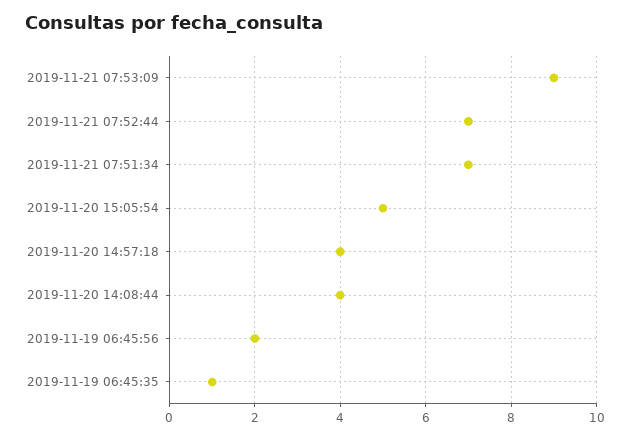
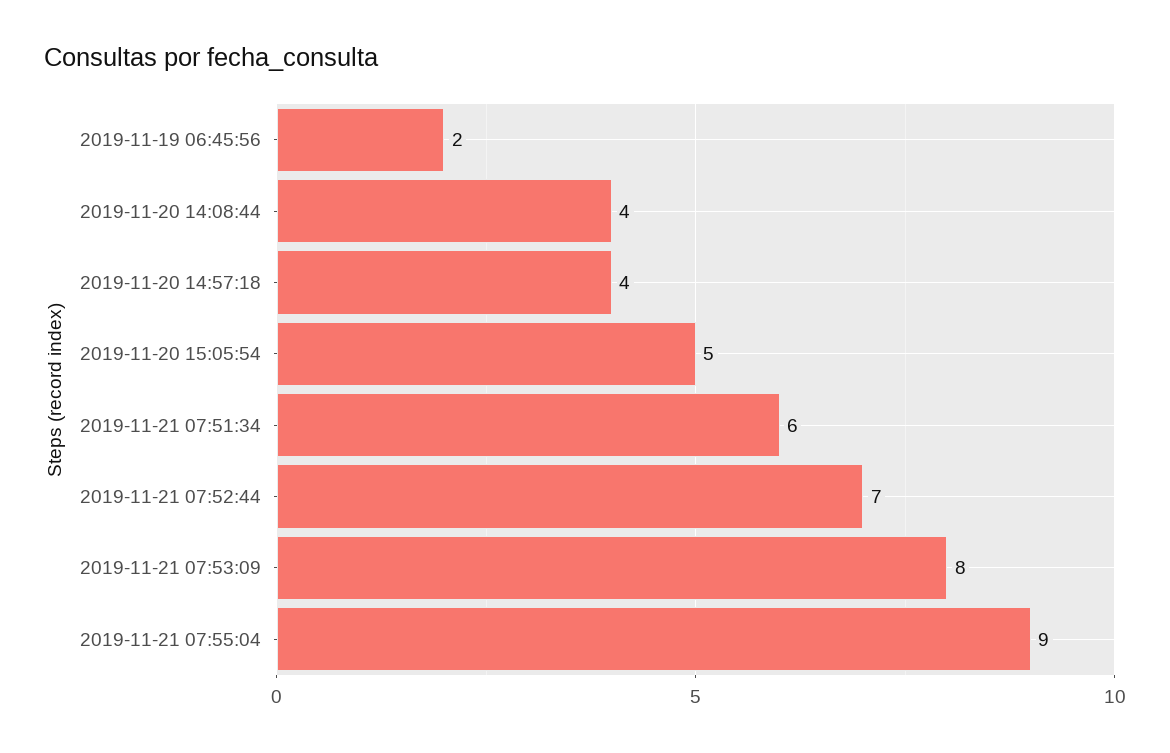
2019-11-21 07:53:09: 9 -> 8
2019-11-21 07:51:34: 7 -> 6
2019-11-19 06:45:35: 1 -> none
2019-11-21 07:55:04: none -> 9

